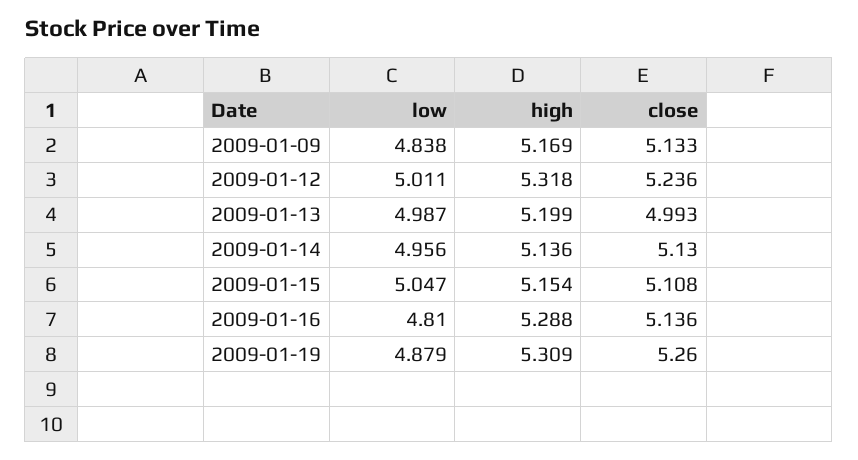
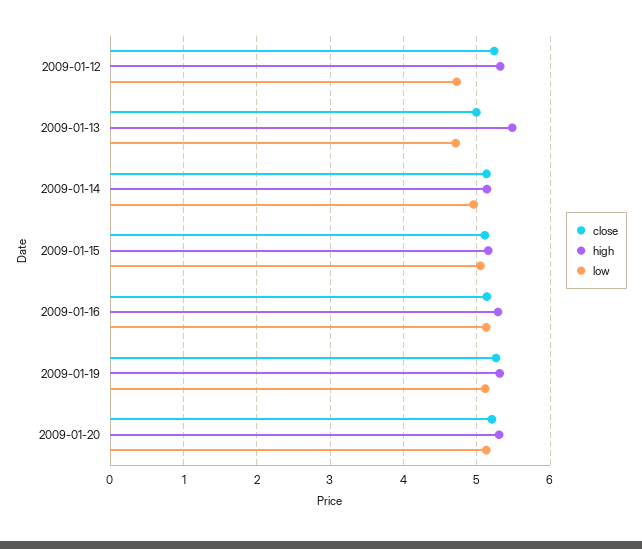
low, 2009-01-09: 4.838 -> none
high, 2009-01-09: 5.169 -> none
close, 2009-01-09: 5.133 -> none
low, 2009-01-12: 5.011 -> 4.7
low, 2009-01-13: 4.987 -> 4.7
high, 2009-01-13: 5.199 -> 5.5
low, 2009-01-16: 4.81 -> 5.1
low, 2009-01-19: 4.879 -> 5.1
close, 2009-01-20: none -> 5.2
high, 2009-01-20: none -> 5.3
low, 2009-01-20: none -> 5.1

